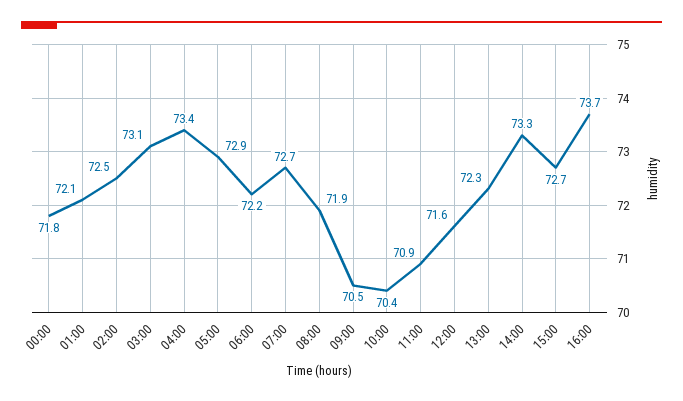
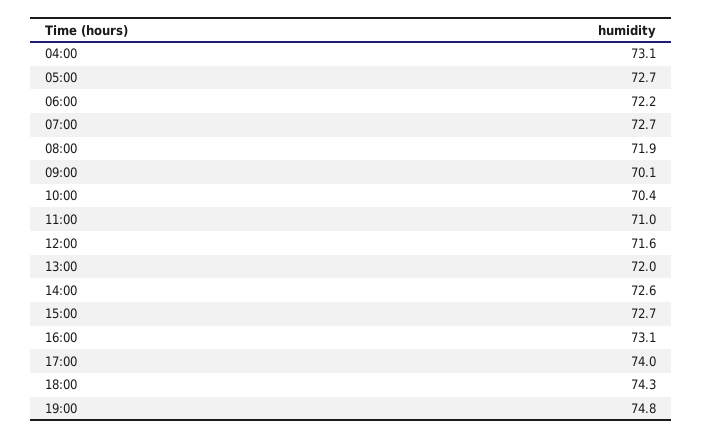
00:00: 71.8 -> none
01:00: 72.1 -> none
02:00: 72.5 -> none
03:00: 73.1 -> none
04:00: 73.4 -> 73.1
05:00: 72.9 -> 72.7
09:00: 70.5 -> 70.1
11:00: 70.9 -> 71
13:00: 72.3 -> 72
14:00: 73.3 -> 72.6
16:00: 73.7 -> 73.1
17:00: none -> 74
18:00: none -> 74.3
19:00: none -> 74.8

